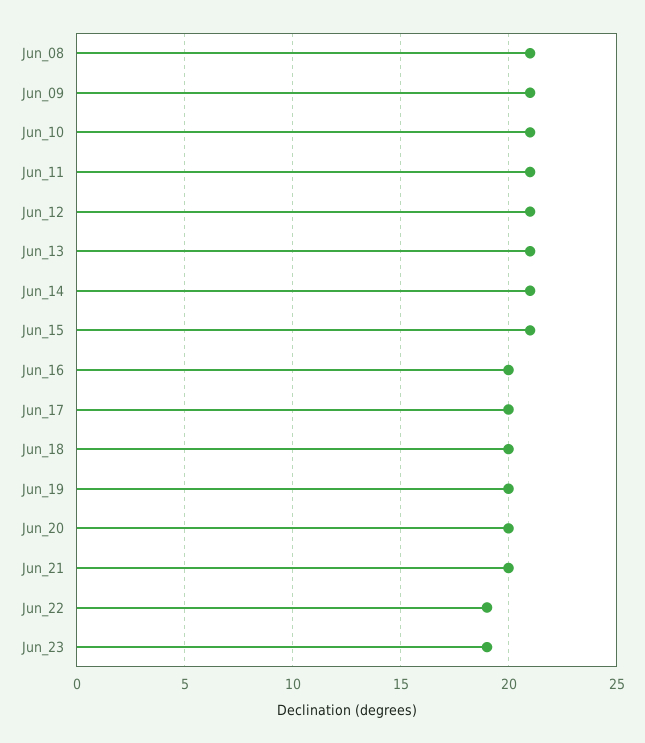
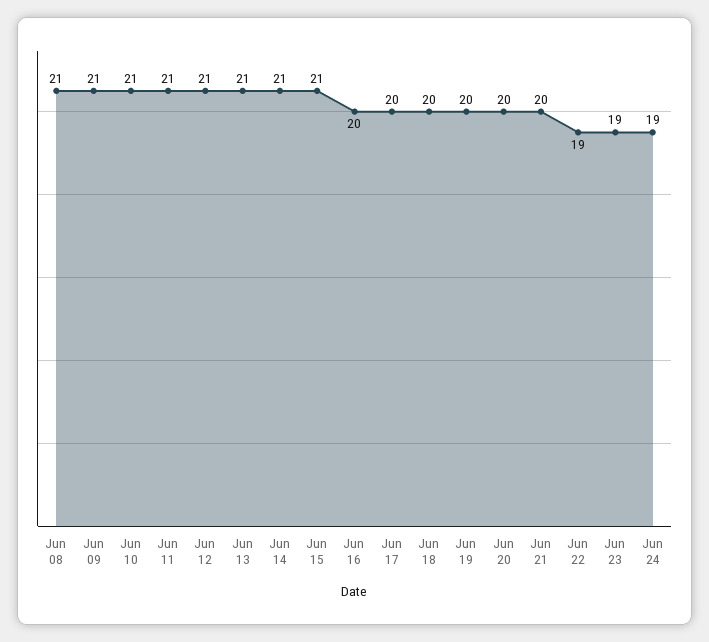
Jun 24: none -> 19

